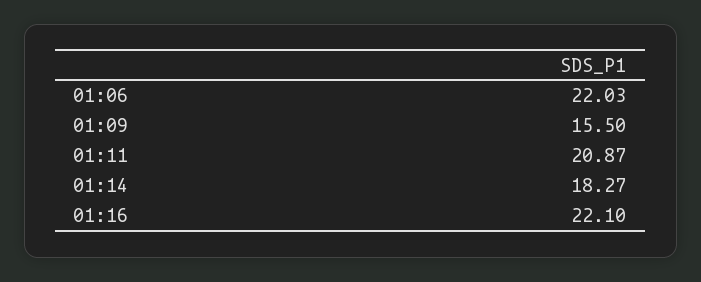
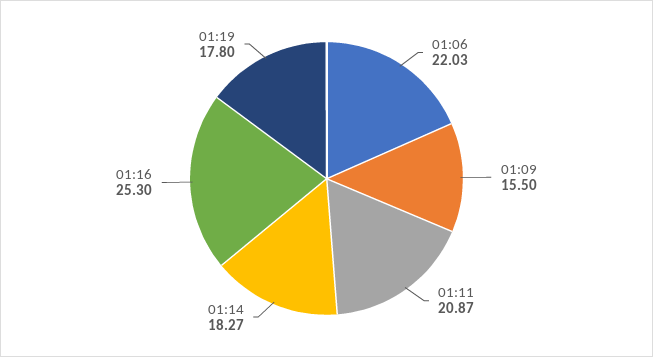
01:16: 22.1 -> 25.3
01:19: none -> 17.8

